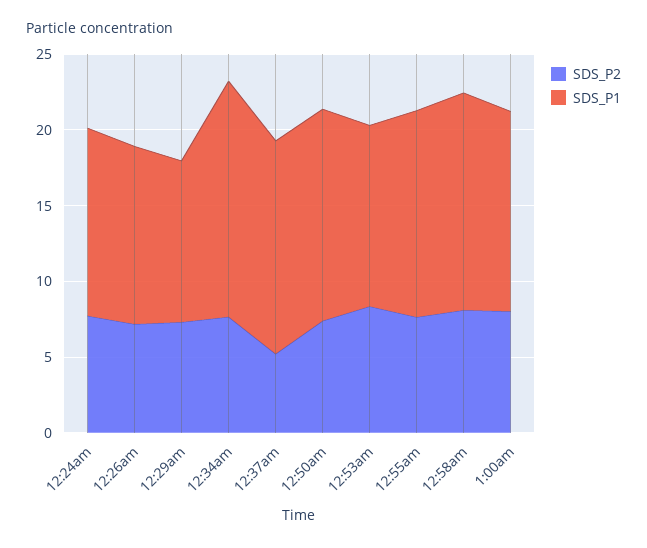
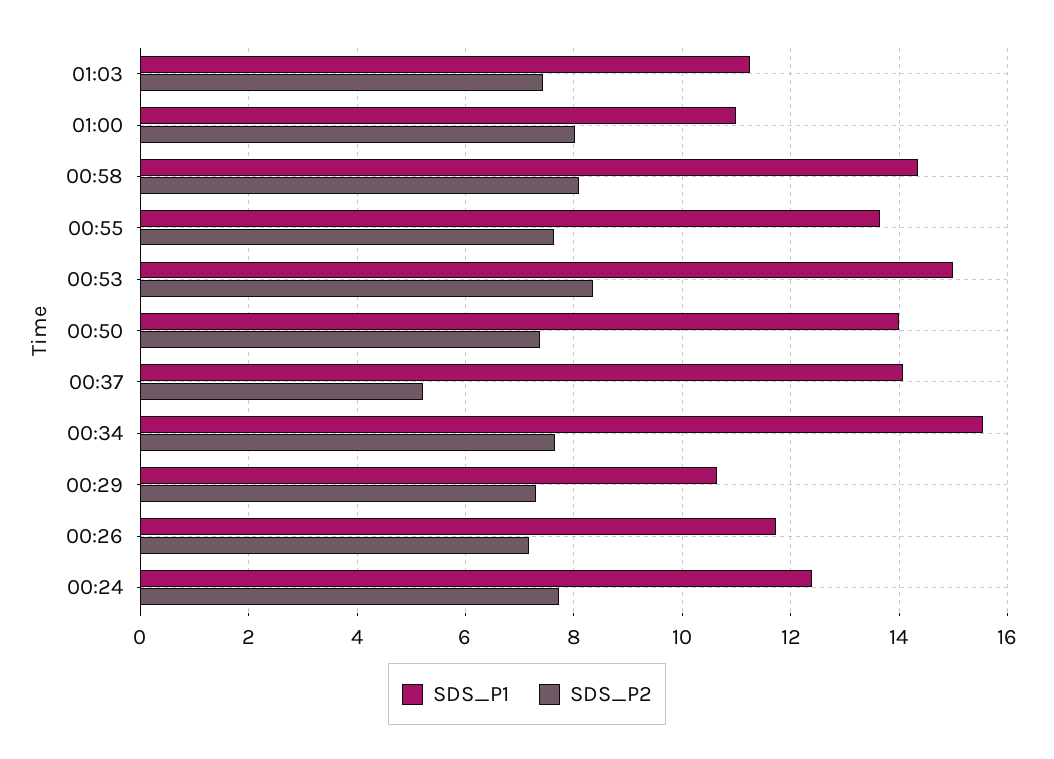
SDS_P1, 12:53am: 12 -> 15
SDS_P1, 1:00am: 13 -> 11
SDS_P1, 01:03: none -> 11.2
SDS_P2, 01:03: none -> 7.4

